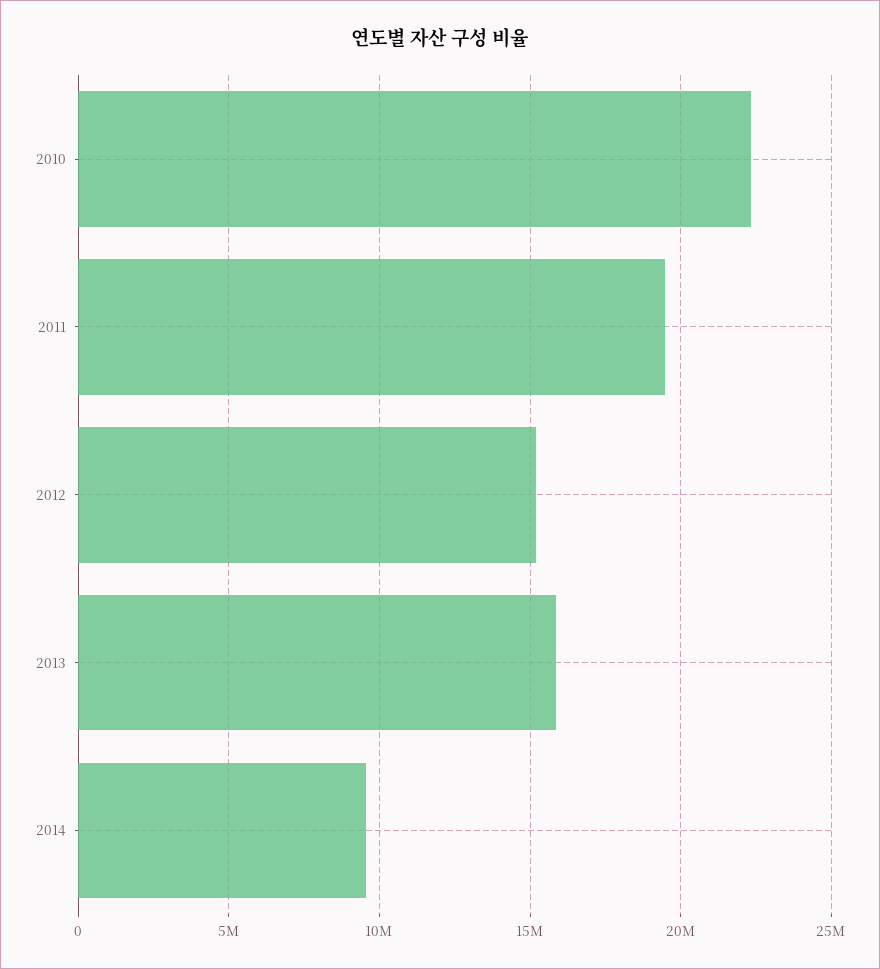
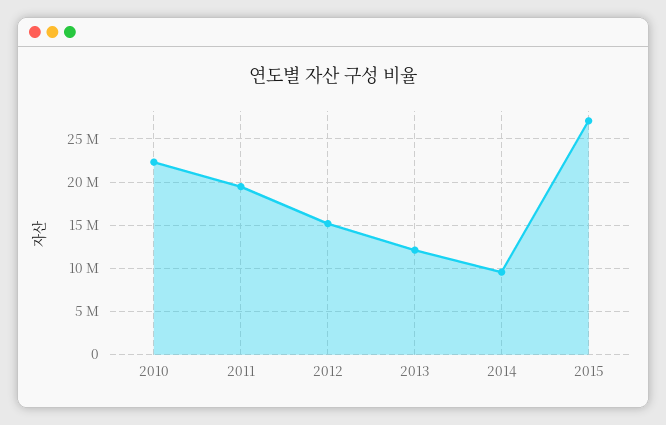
2013: 16000000 -> 12000000
2015: none -> 27000000

